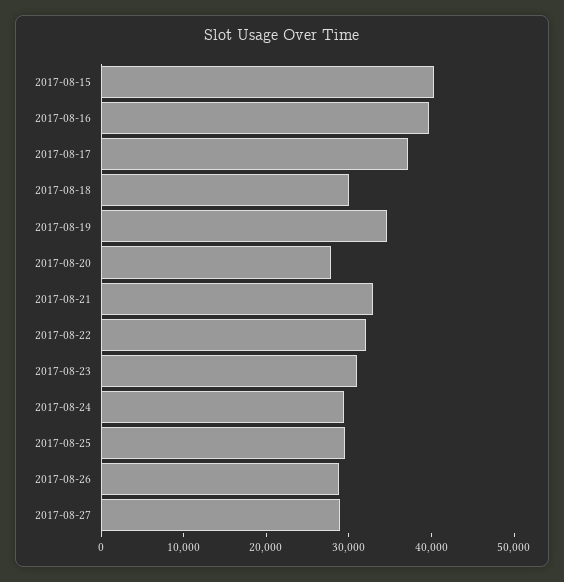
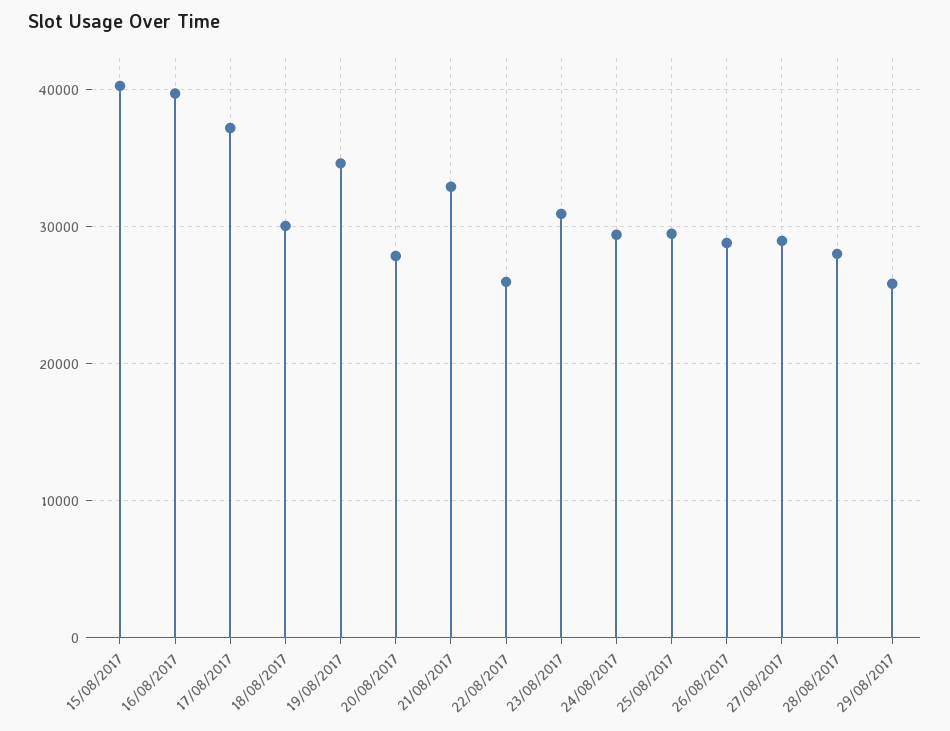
2017-08-22: 32000 -> 26000
28/08/2017: none -> 28000
29/08/2017: none -> 26000

